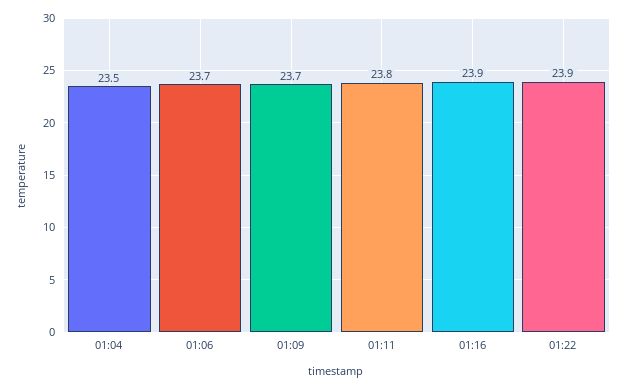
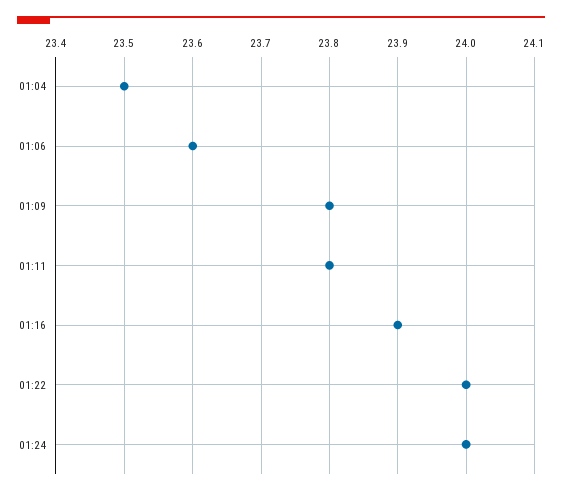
01:06: 23.7 -> 23.6
01:09: 23.7 -> 23.8
01:22: 23.9 -> 24
01:24: none -> 24

